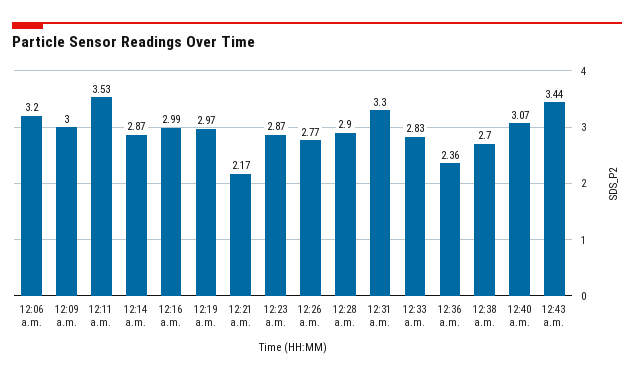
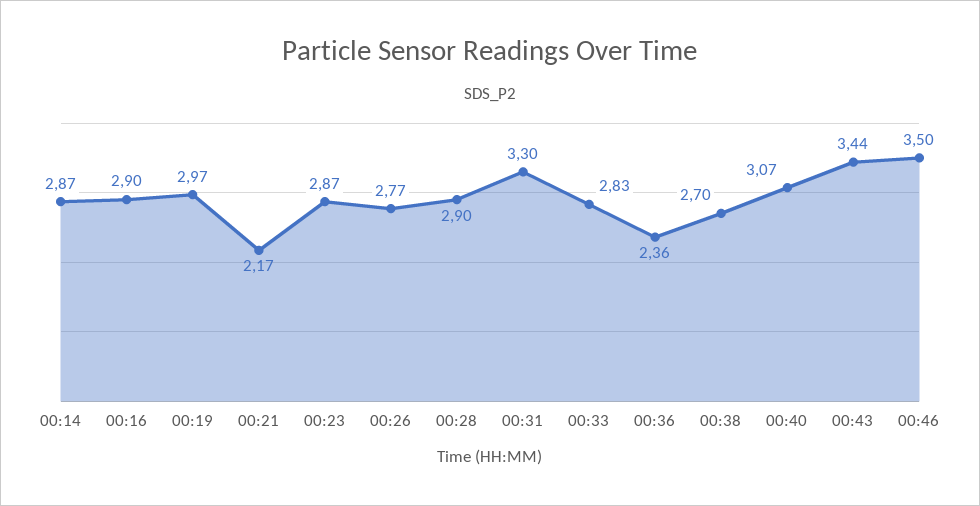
12:06 a.m.: 3.2 -> none
12:09 a.m.: 3 -> none
12:11 a.m.: 3.53 -> none
12:16 a.m.: 2.99 -> 2.9
00:46: none -> 3.5

